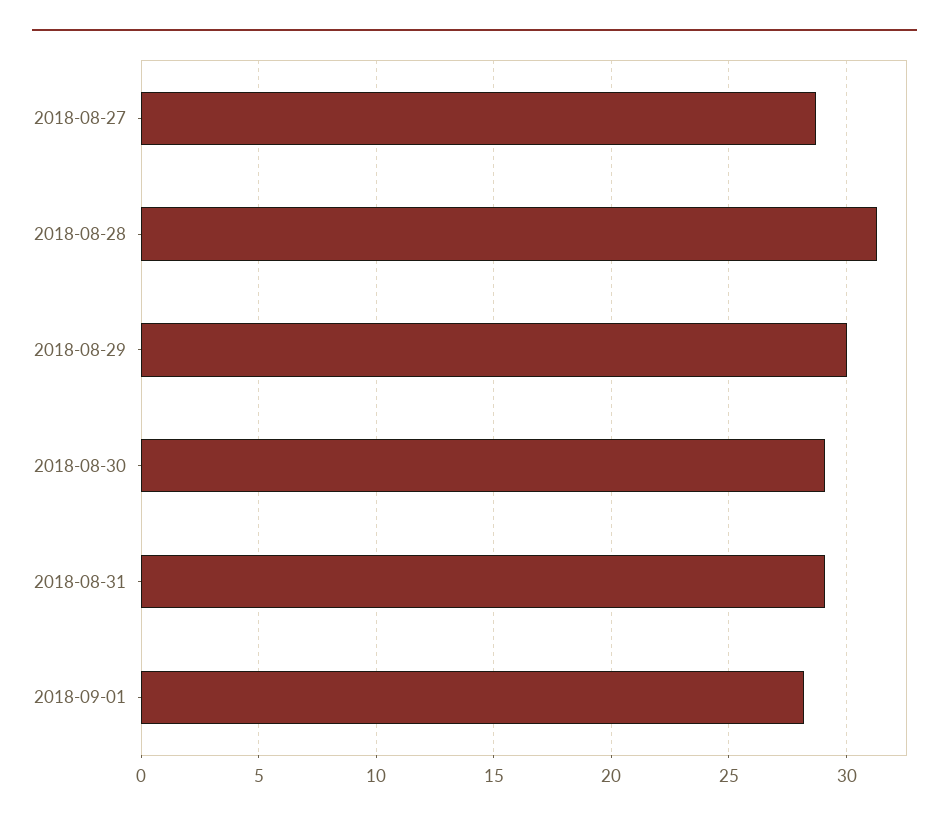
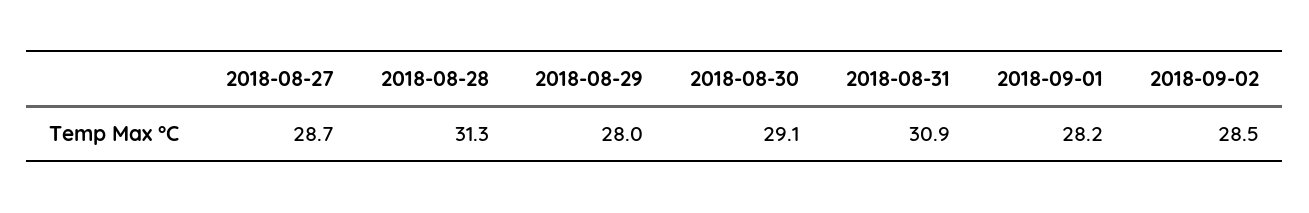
2018-08-29: 30 -> 28
2018-08-31: 29 -> 30.9
2018-09-02: none -> 28.5

